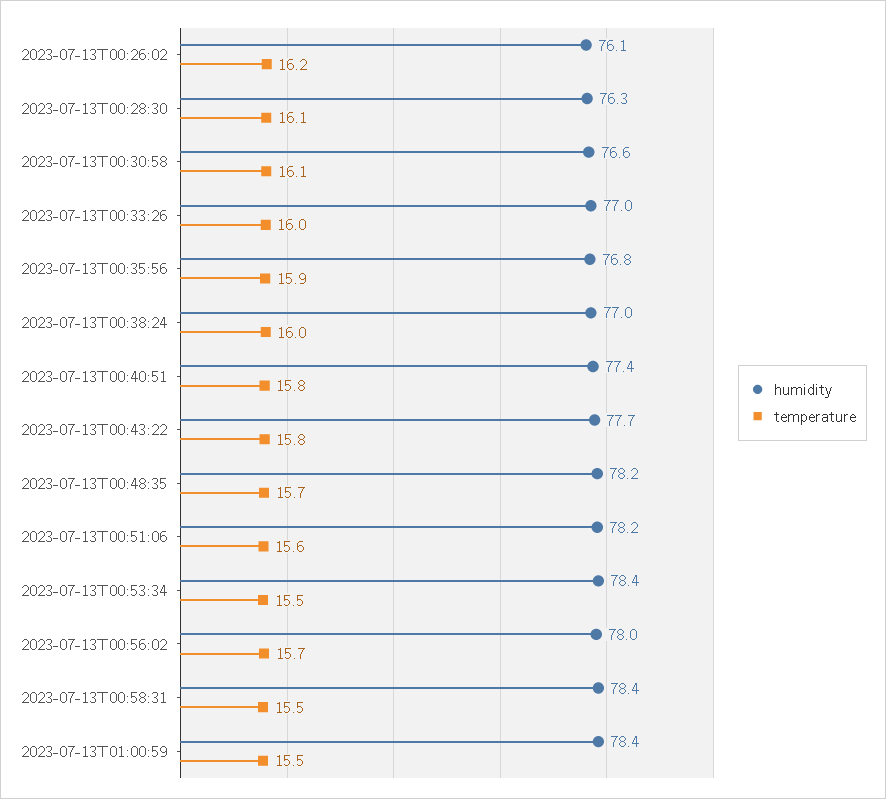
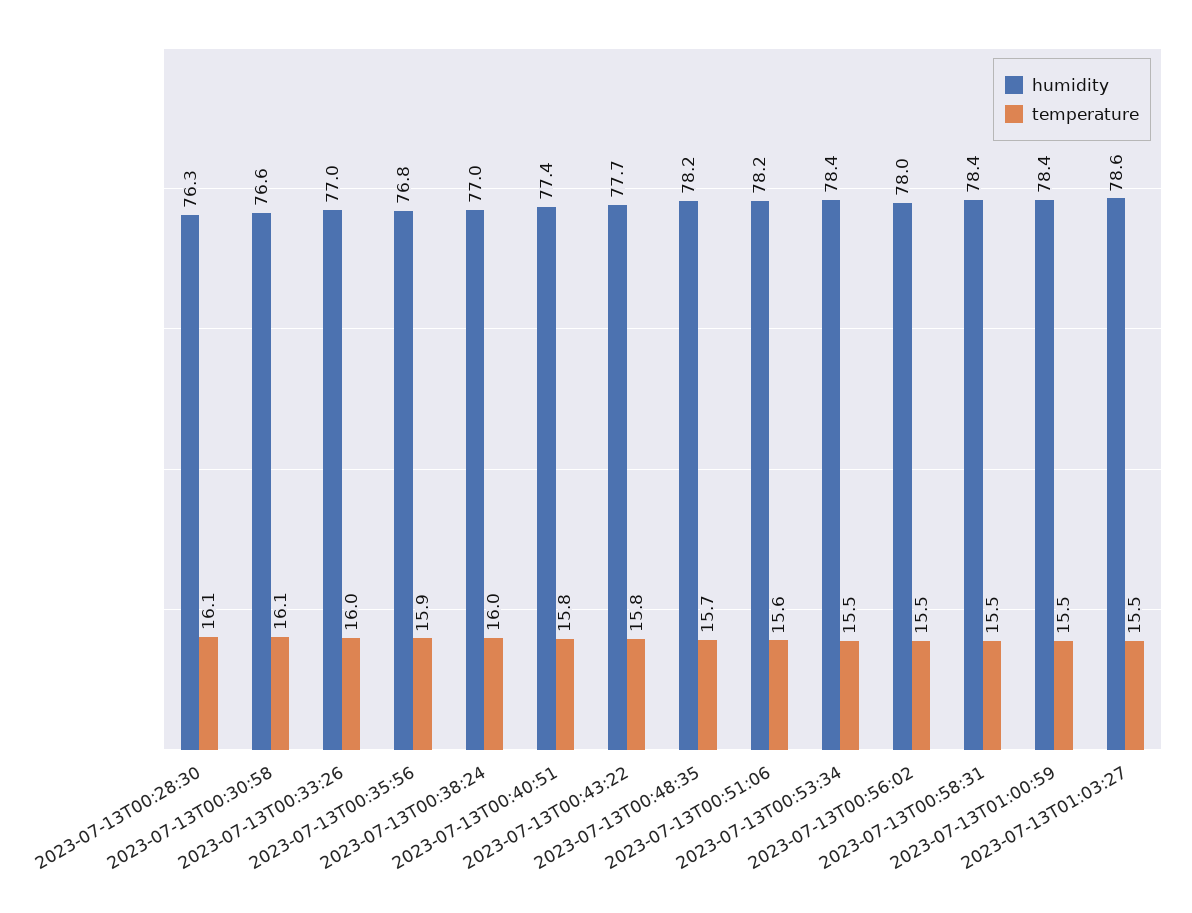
humidity, 2023-07-13T00:26:02: 76.1 -> none
temperature, 2023-07-13T00:26:02: 16.2 -> none
temperature, 2023-07-13T00:56:02: 15.7 -> 15.5
humidity, 2023-07-13T01:03:27: none -> 78.6
temperature, 2023-07-13T01:03:27: none -> 15.5

